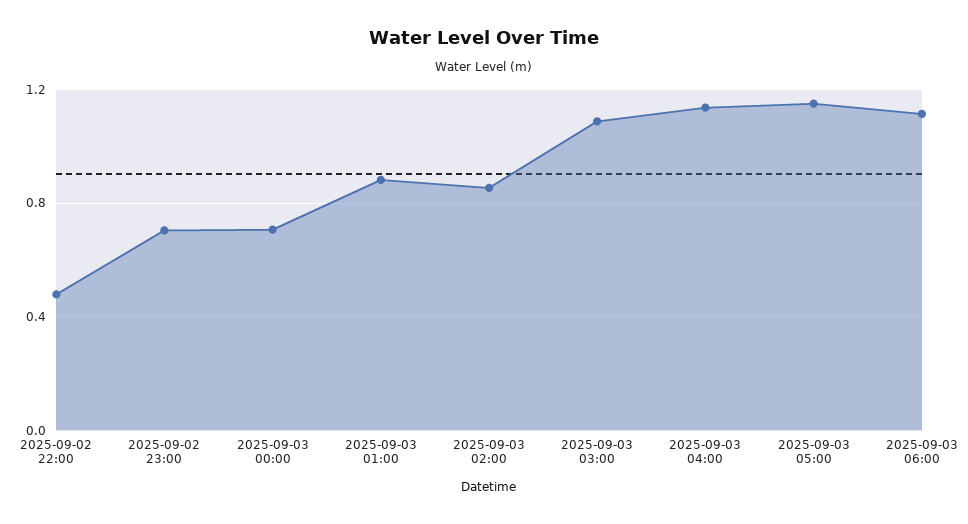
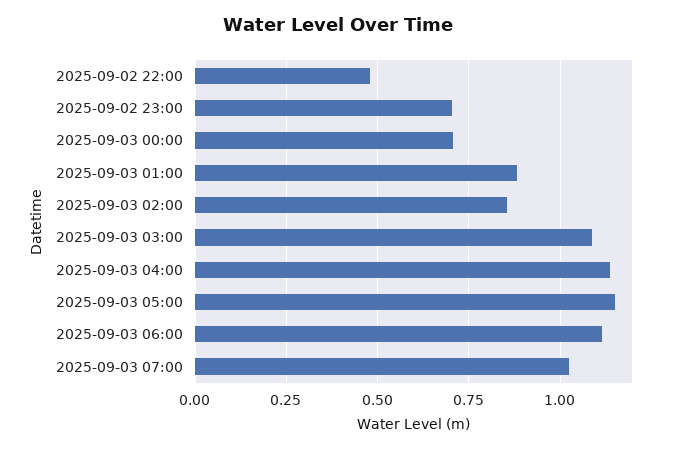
2025-09-03 07:00: none -> 1.025

